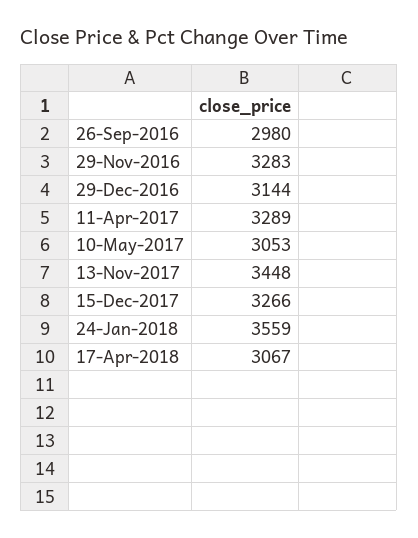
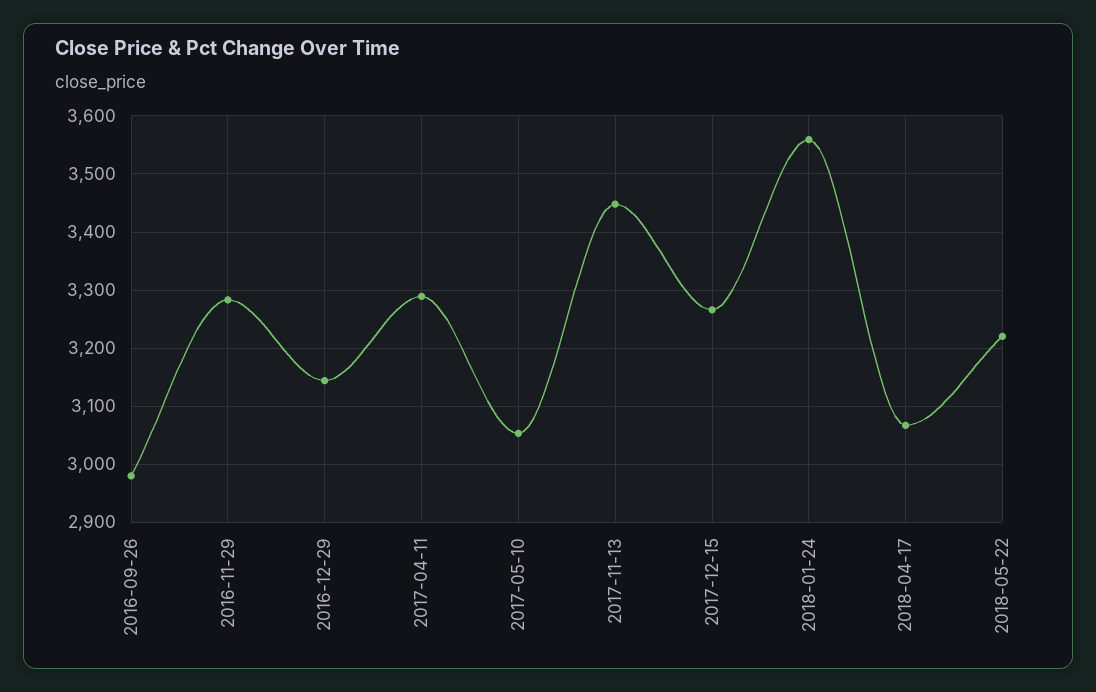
2018-05-22: none -> 3220

